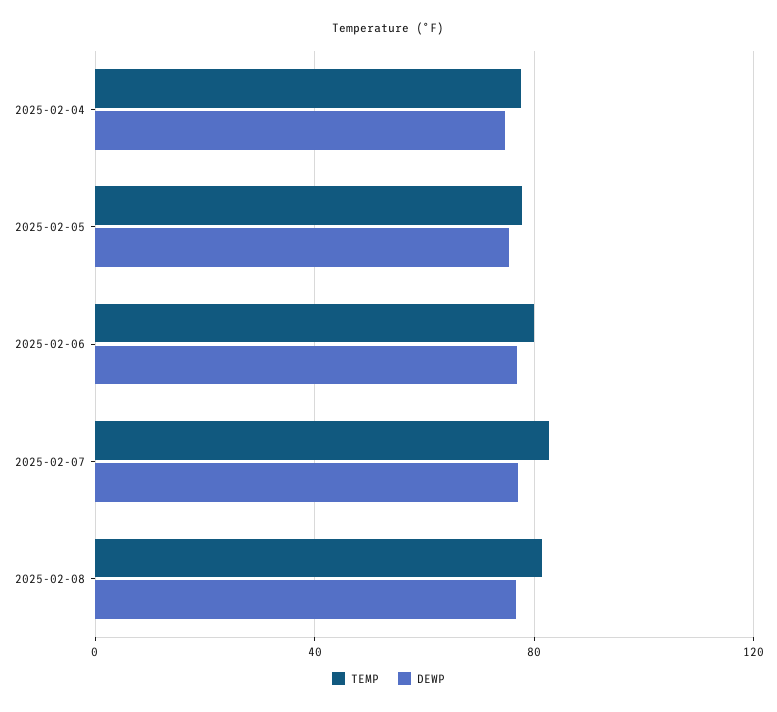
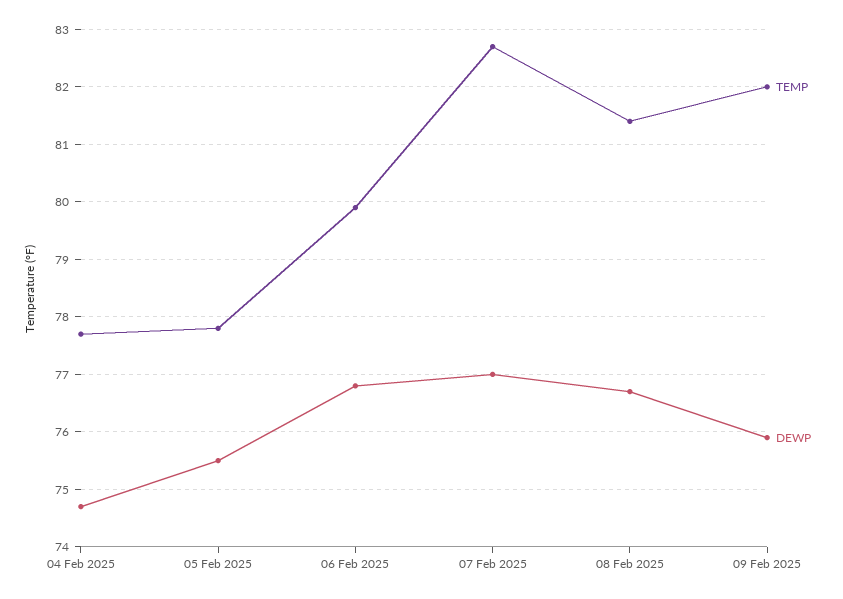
TEMP, 09 Feb 2025: none -> 82
DEWP, 09 Feb 2025: none -> 76

